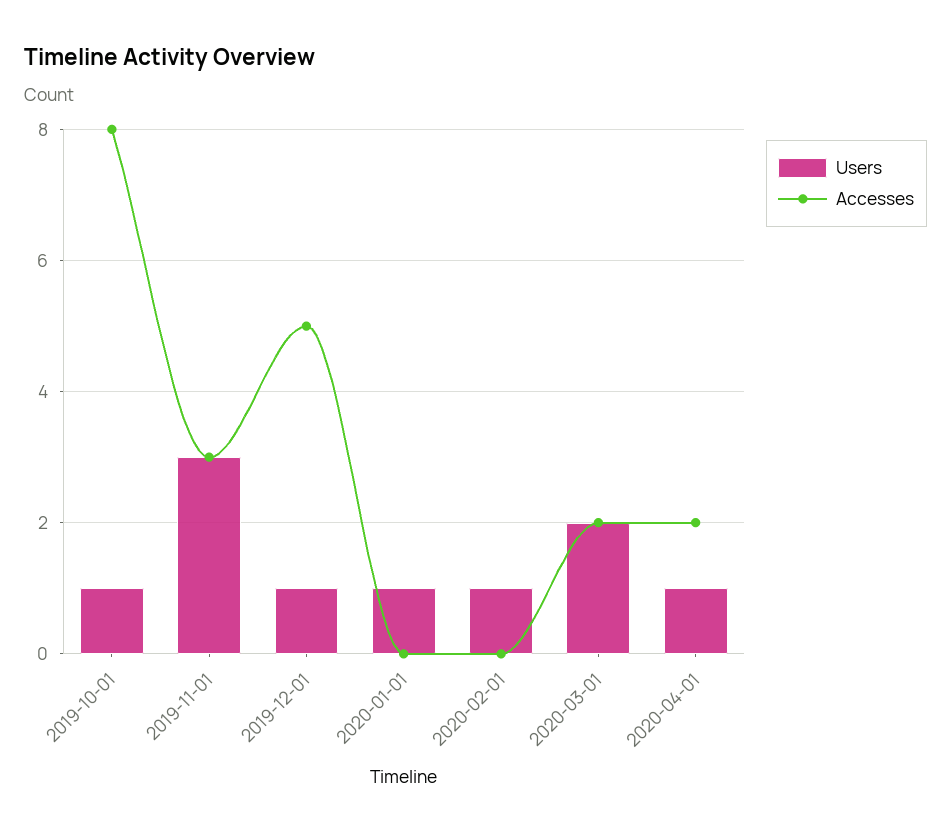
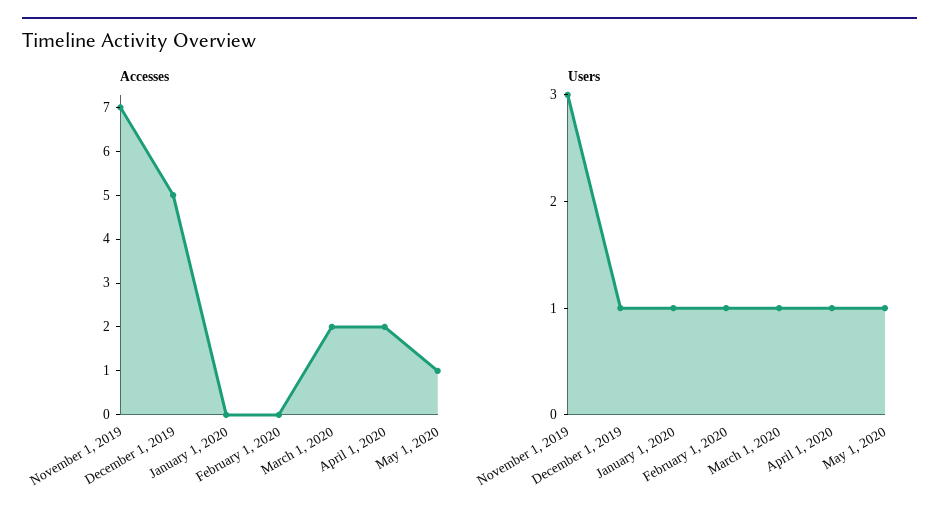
Users, 2019-10-01: 1 -> none
Accesses, 2019-10-01: 8 -> none
Accesses, 2019-11-01: 3 -> 7
Users, 2020-03-01: 2 -> 1
Accesses, May 1, 2020: none -> 1
Users, May 1, 2020: none -> 1

